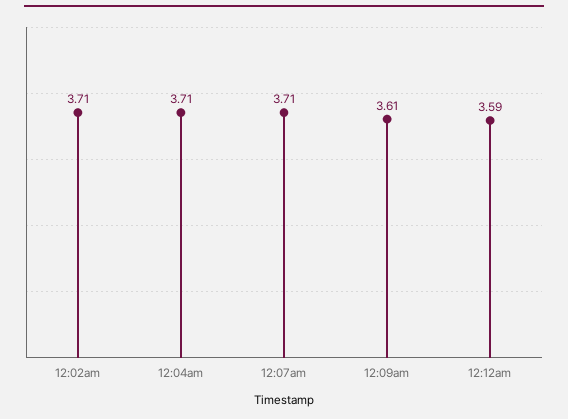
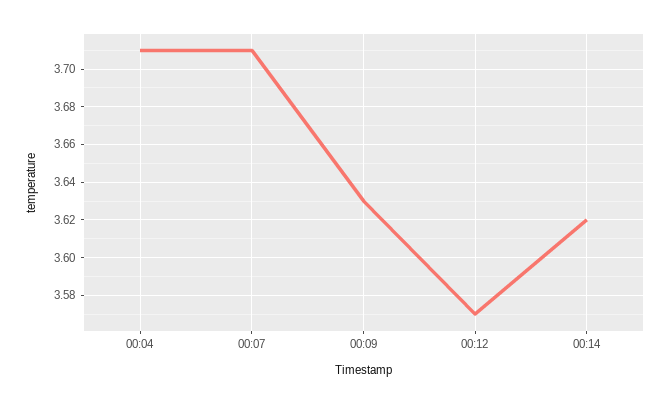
12:02am: 3.71 -> none
12:09am: 3.61 -> 3.63
12:12am: 3.59 -> 3.57
00:14: none -> 3.62

